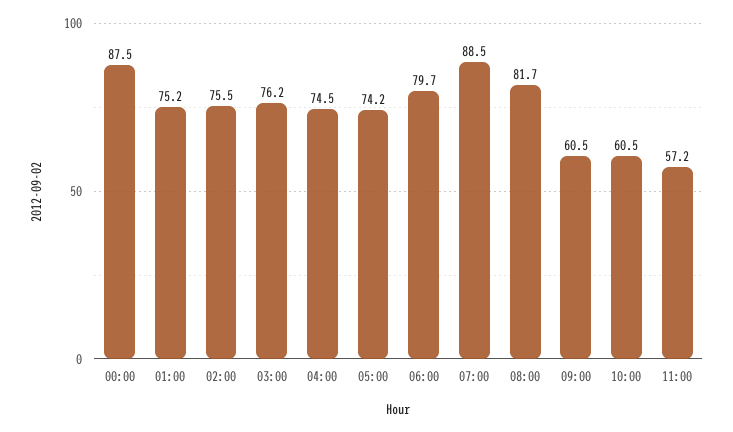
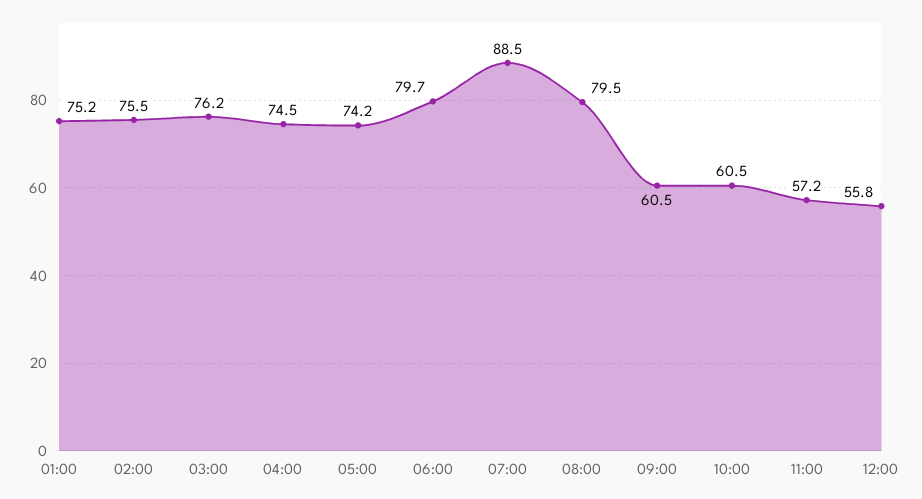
00:00: 87.5 -> none
08:00: 81.7 -> 79.5
12:00: none -> 55.8

